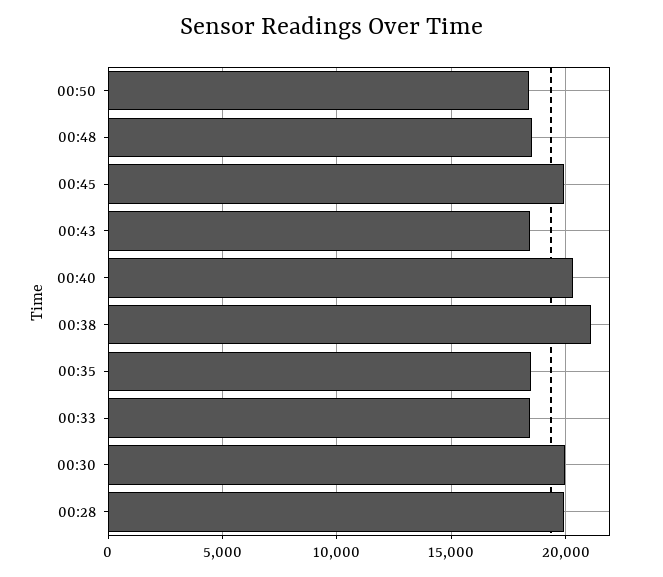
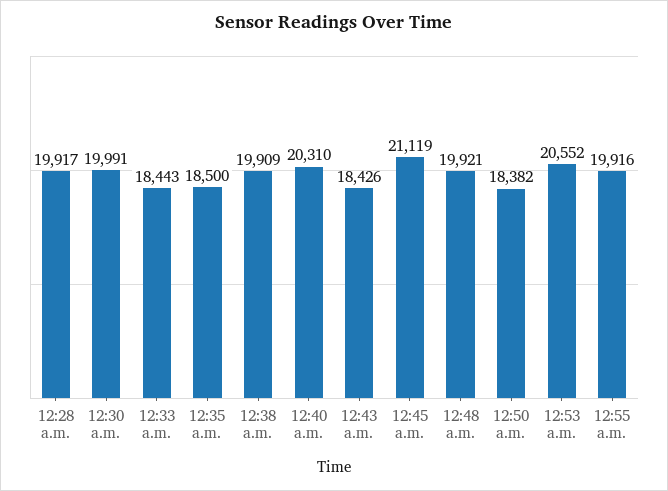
00:48: 18500 -> 19921
00:45: 20000 -> 21119
00:38: 21000 -> 19909
12:53 a.m.: none -> 20552
12:55 a.m.: none -> 19916

